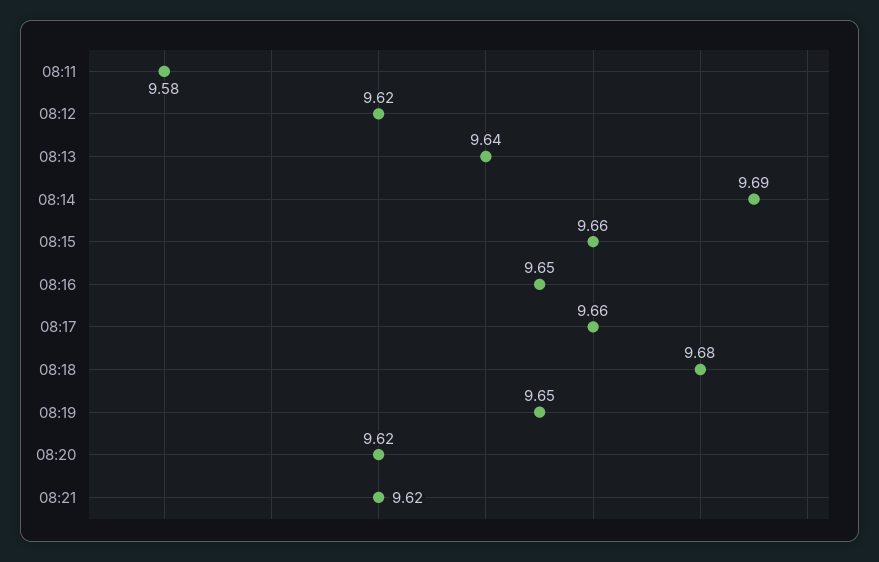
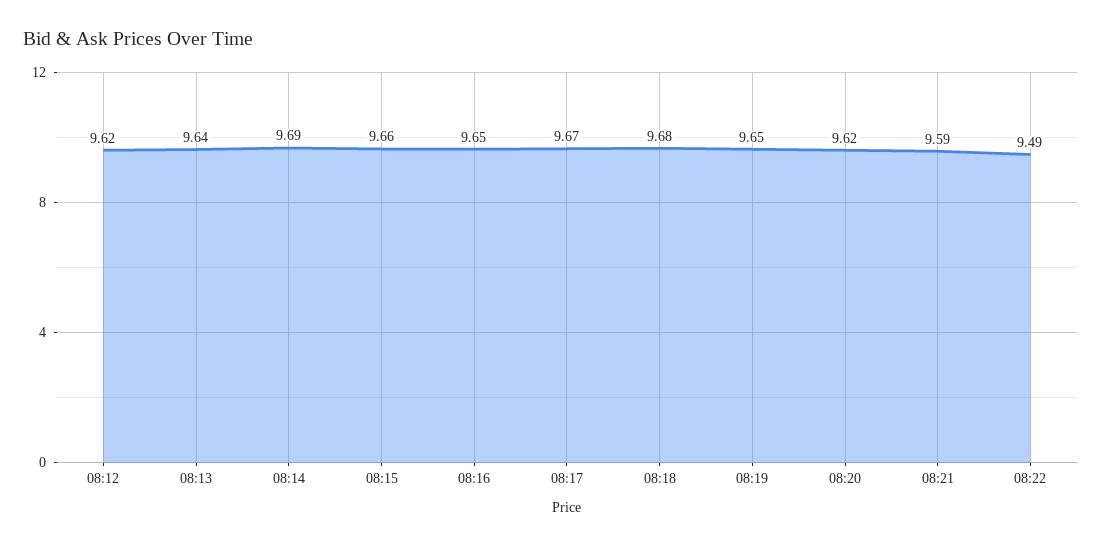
08:11: 9.58 -> none
08:17: 9.66 -> 9.67
08:21: 9.62 -> 9.59
08:22: none -> 9.49

